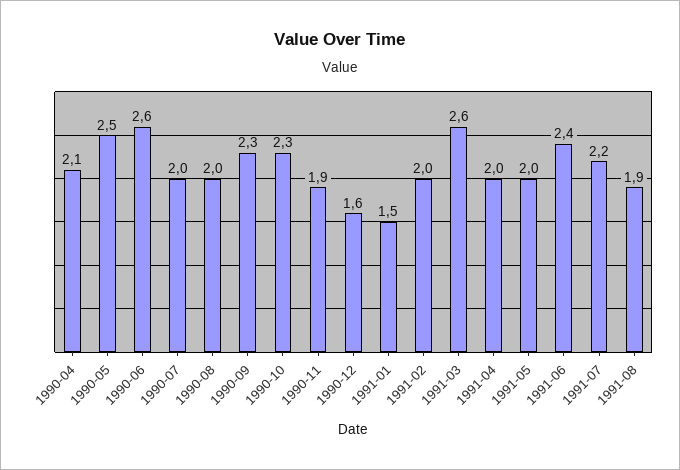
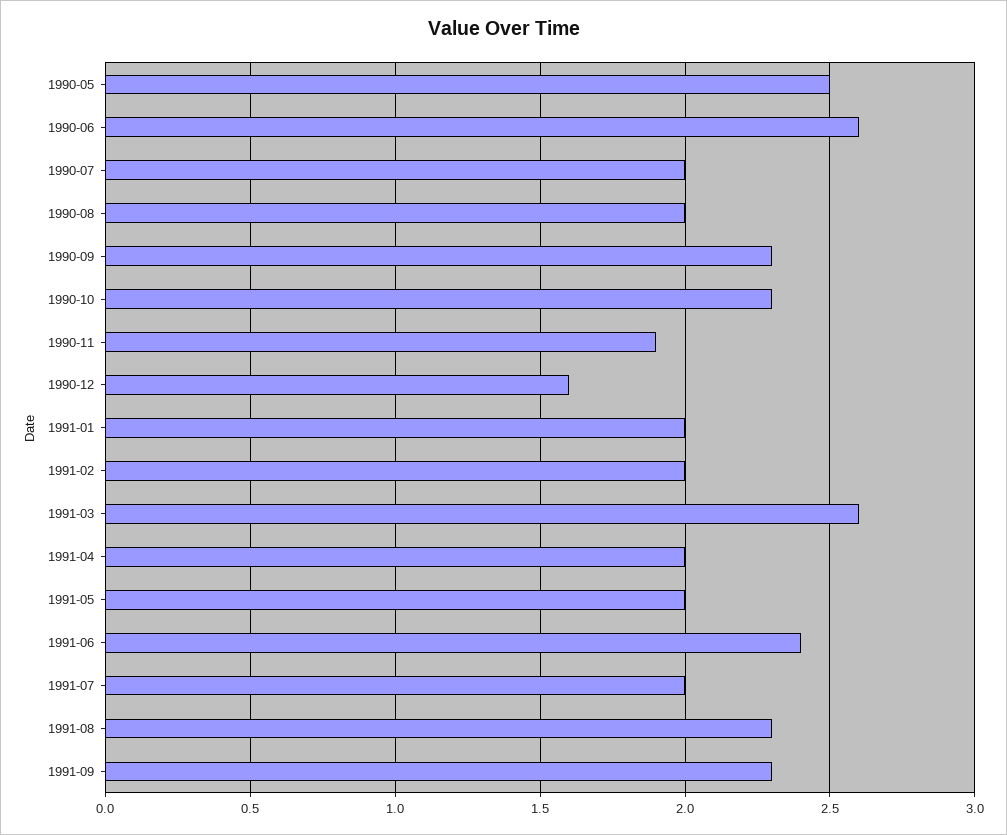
1990-04: 2.1 -> none
1991-01: 1.5 -> 2
1991-07: 2.2 -> 2
1991-08: 1.9 -> 2.3
1991-09: none -> 2.3

